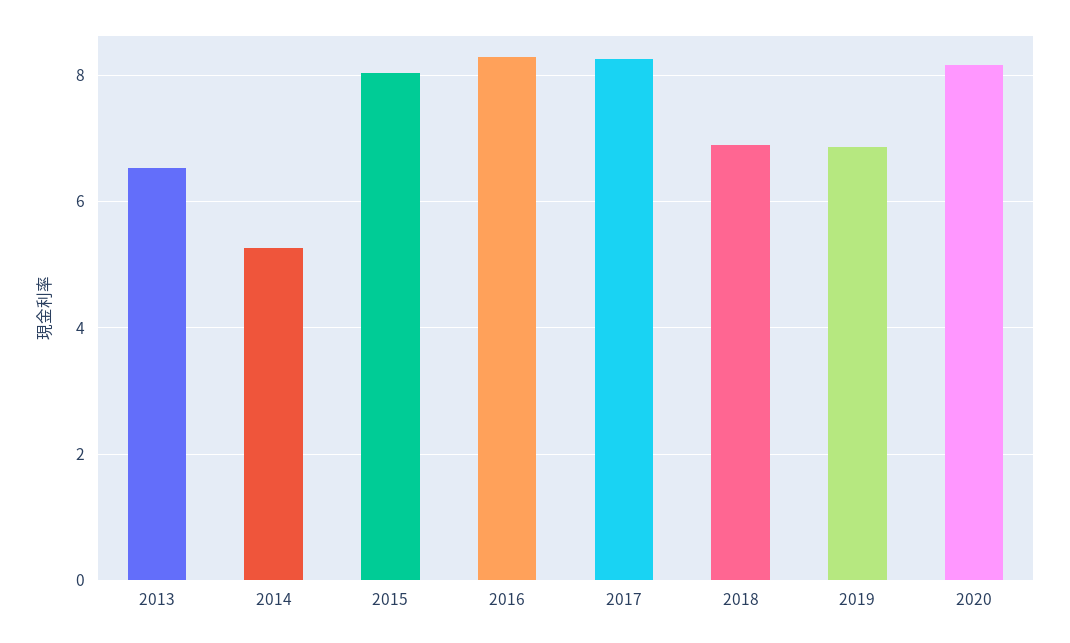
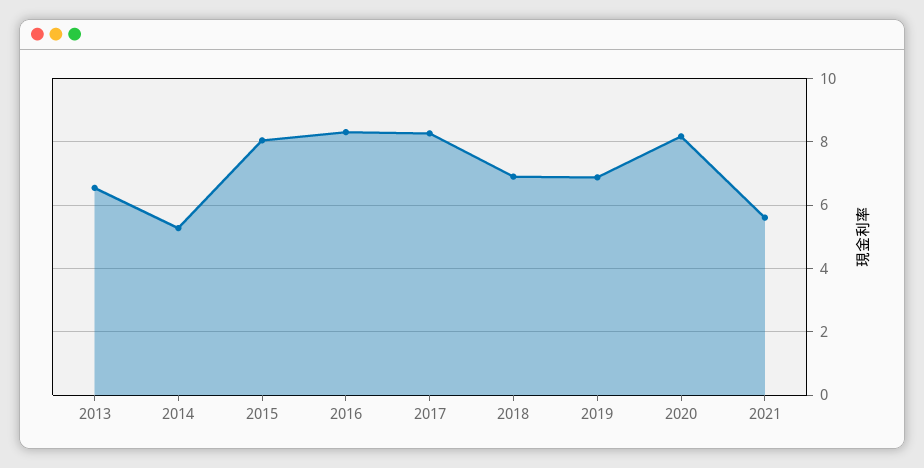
2021: none -> 5.6

